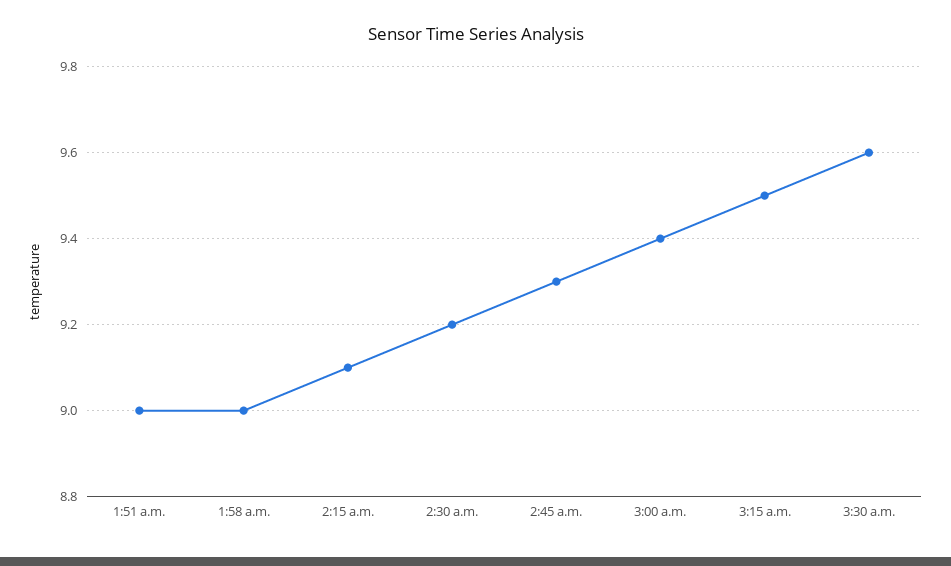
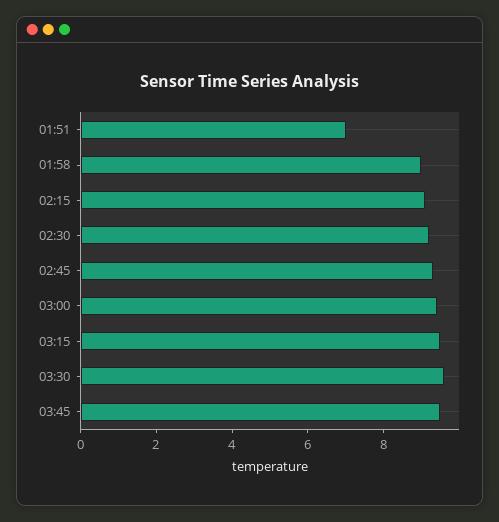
1:51 a.m.: 9 -> 7
03:45: none -> 9.5

